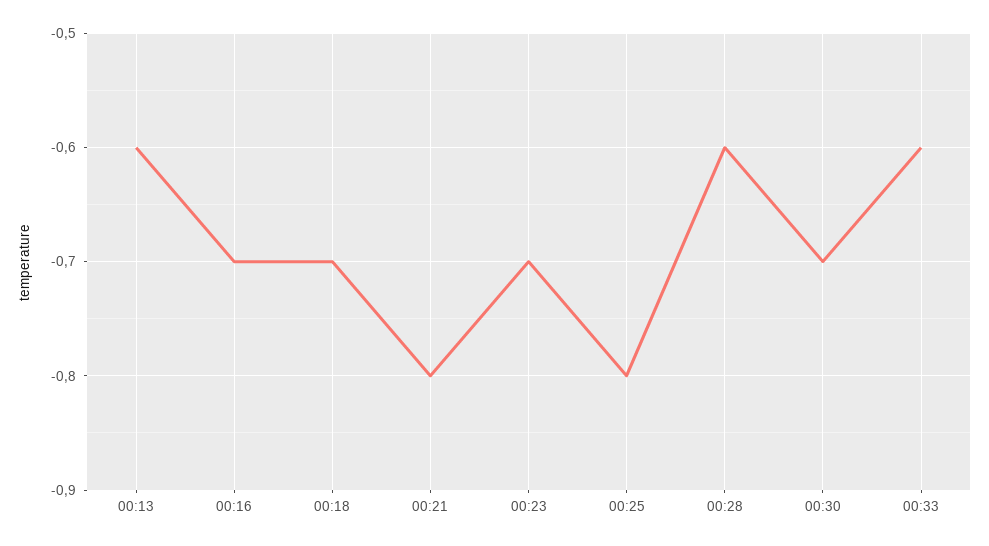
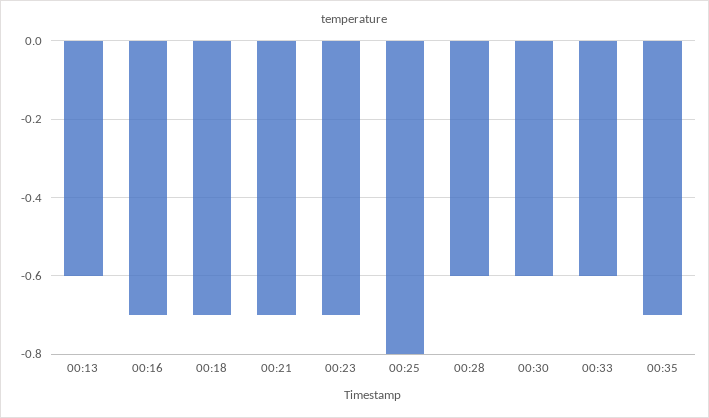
00:21: -0.8 -> -0.7
00:30: -0.7 -> -0.6
00:35: none -> -0.7

